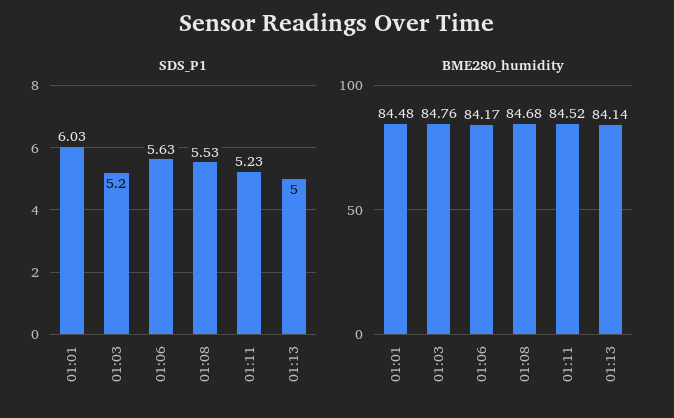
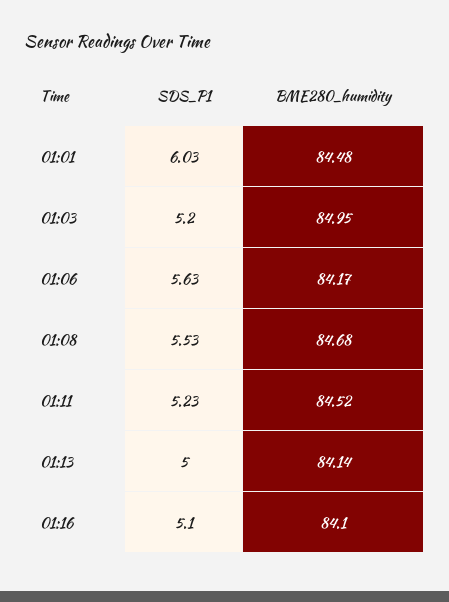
BME280_humidity, 01:03: 84.76 -> 84.95
SDS_P1, 01:16: none -> 5.1
BME280_humidity, 01:16: none -> 84.1

